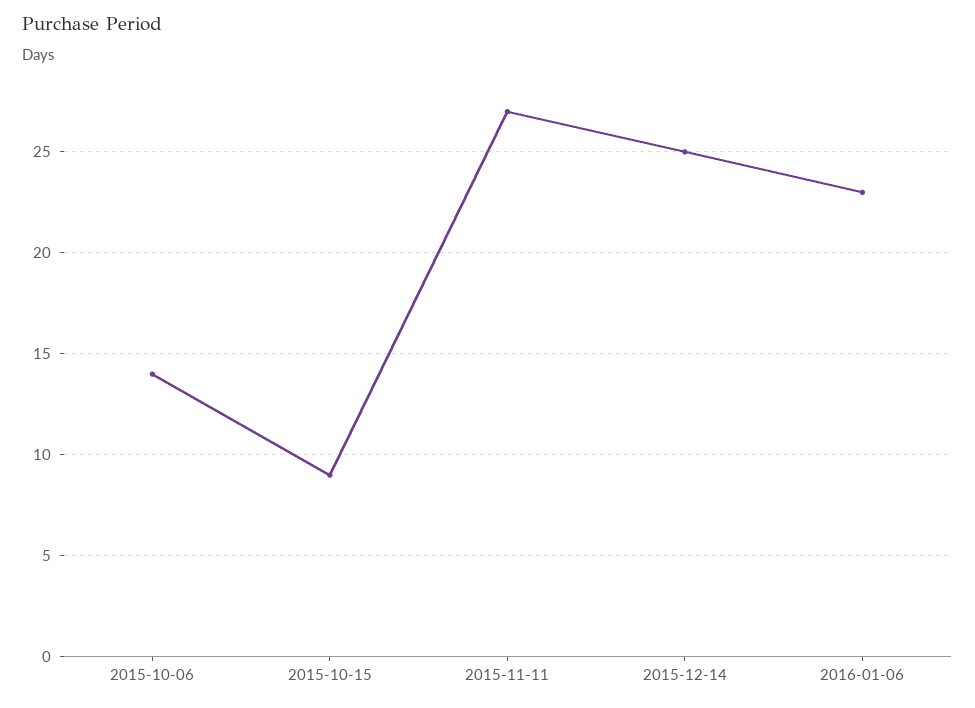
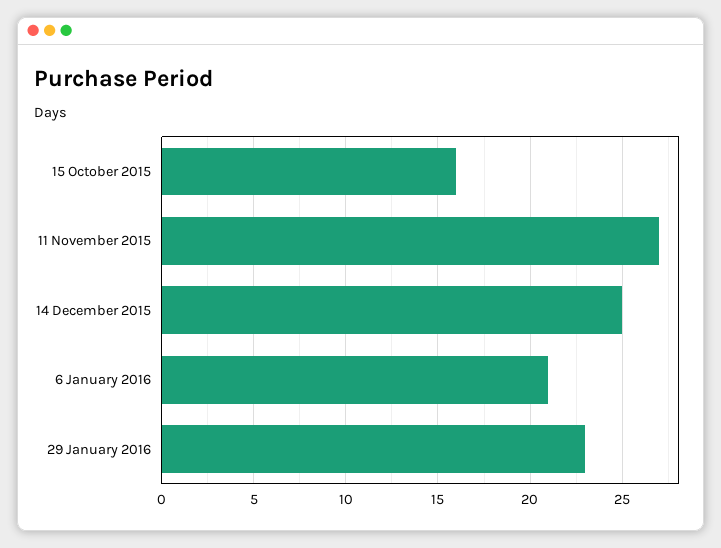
2015-10-06: 14 -> none
2015-10-15: 9 -> 16
2016-01-06: 23 -> 21
29 January 2016: none -> 23

